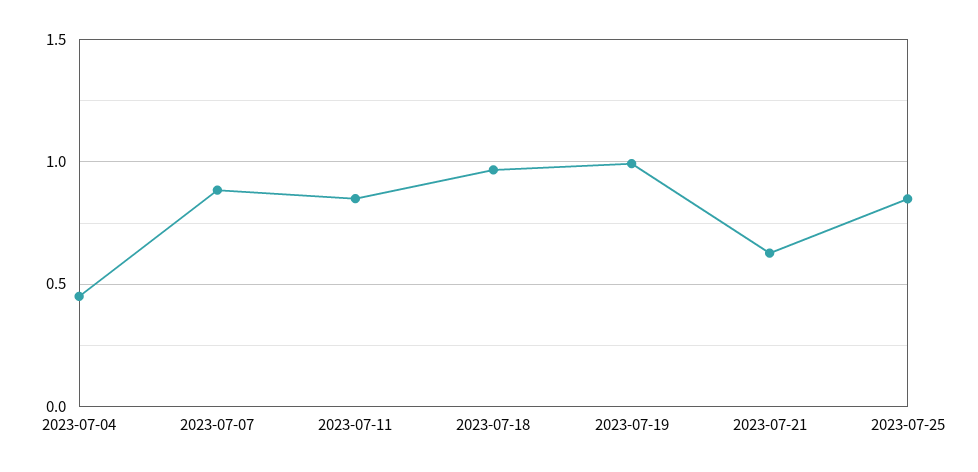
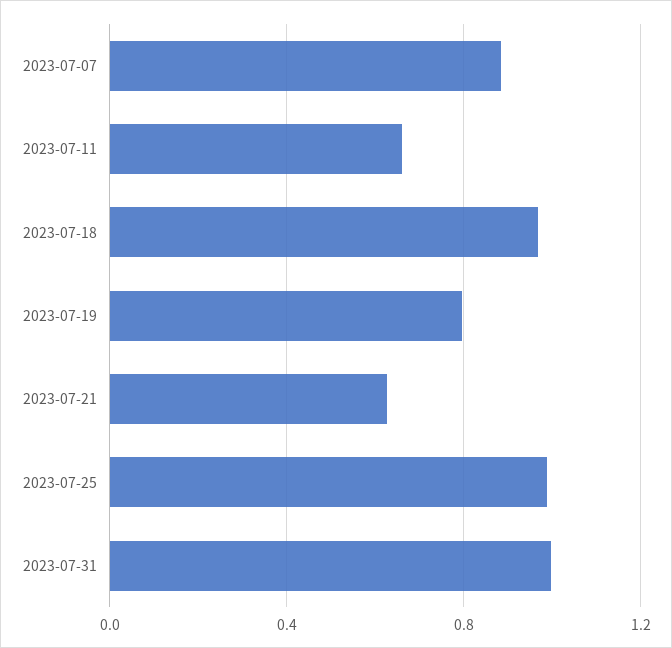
2023-07-04: 0.45 -> none
2023-07-11: 0.85 -> 0.65
2023-07-19: 1 -> 0.8
2023-07-25: 0.85 -> 1
2023-07-31: none -> 1

